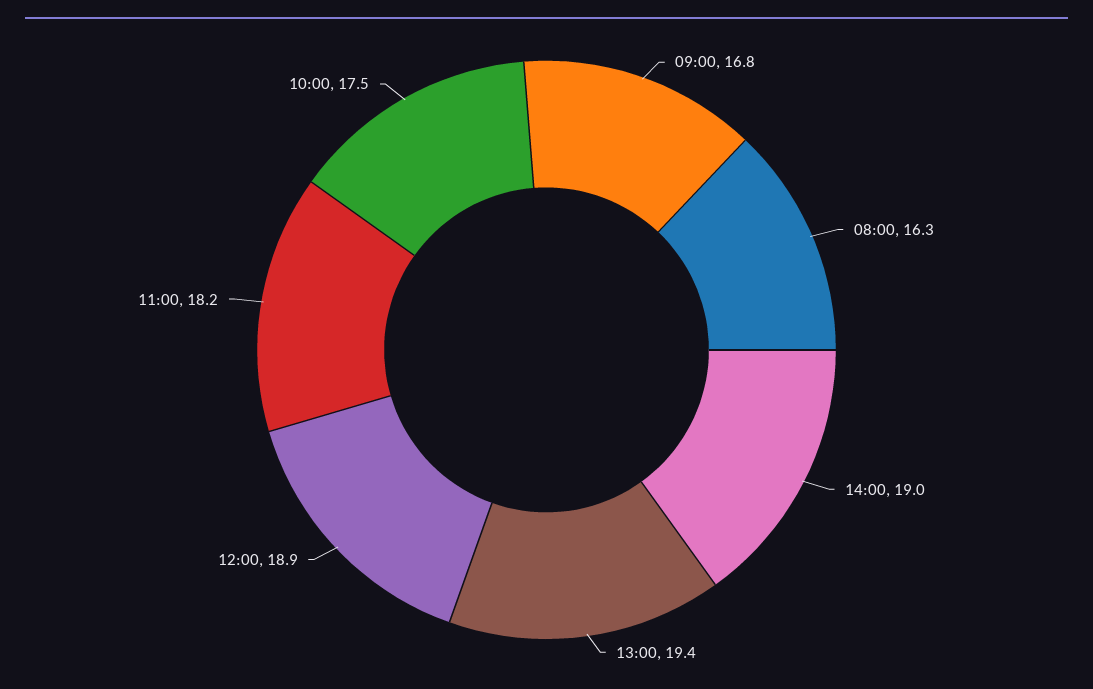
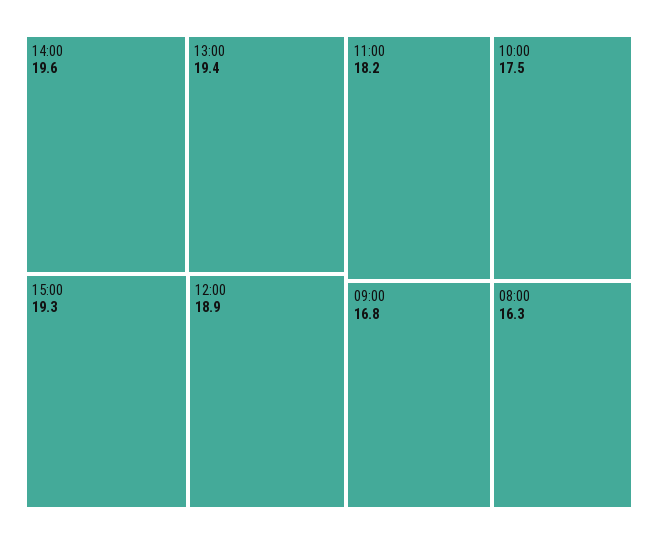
14:00: 19 -> 19.6
15:00: none -> 19.3

